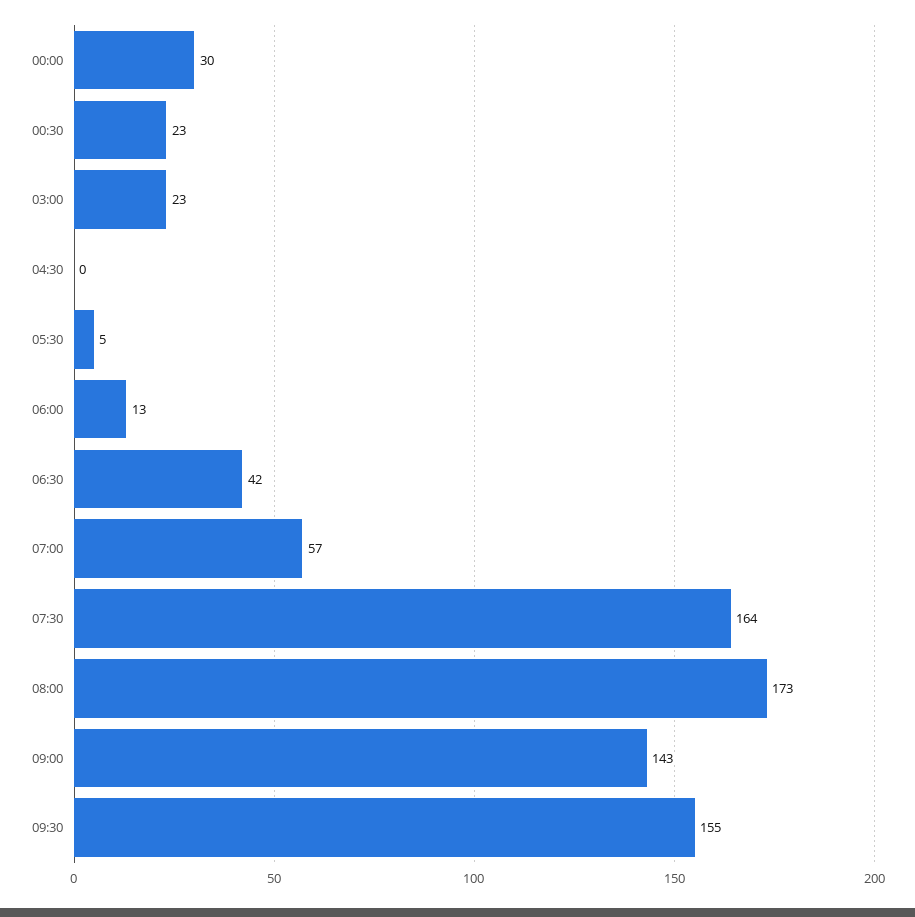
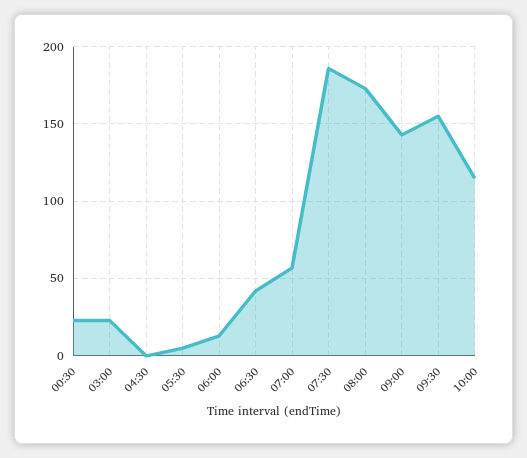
00:00: 30 -> none
07:30: 164 -> 185
10:00: none -> 115

